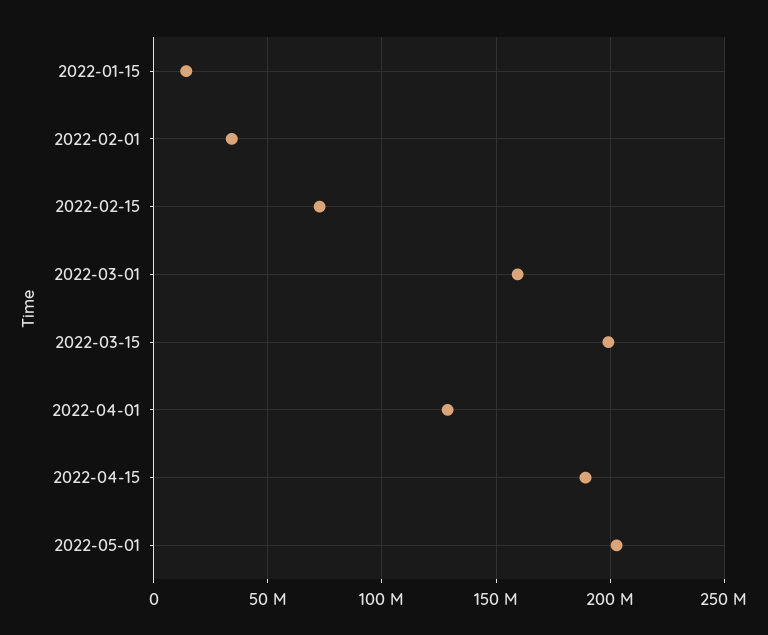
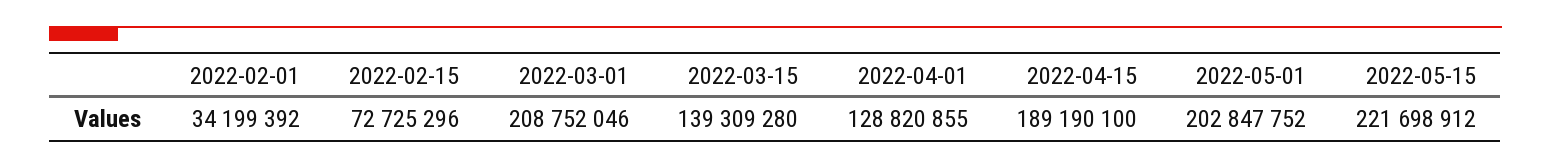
2022-01-15: 15000000 -> none
2022-03-01: 160000000 -> 208752046
2022-03-15: 200000000 -> 139309280
2022-05-15: none -> 221698912

